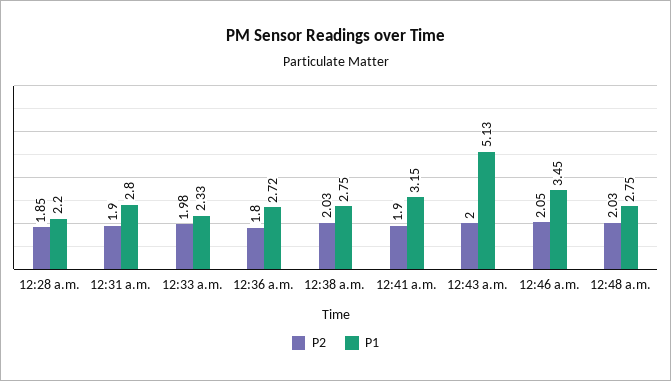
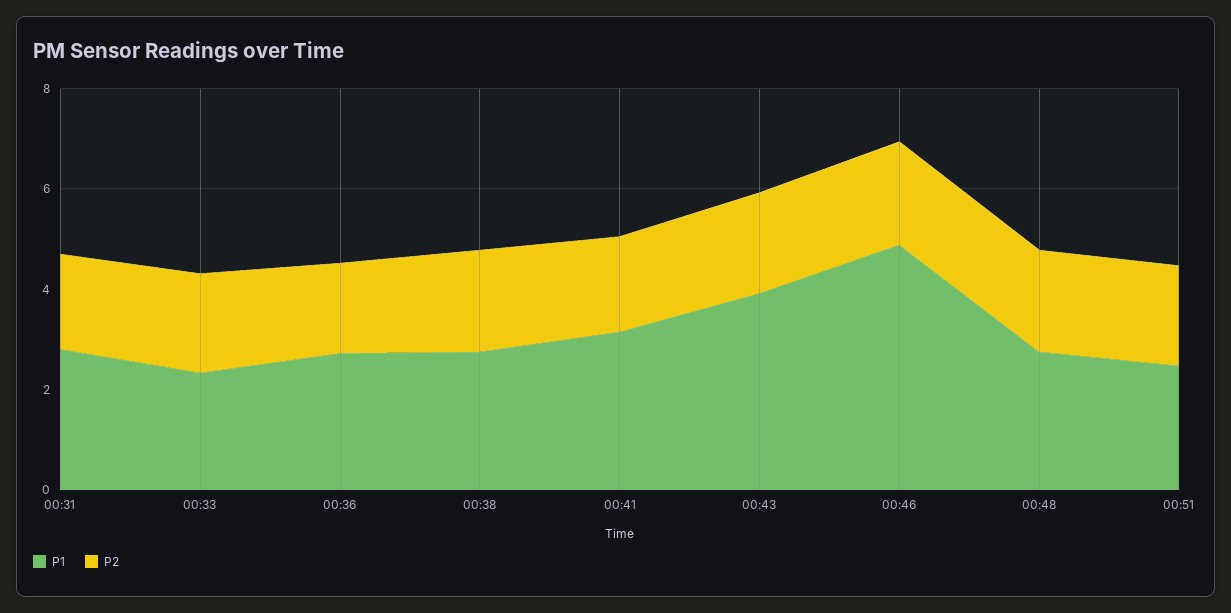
P2, 12:28 a.m.: 1.85 -> none
P1, 12:28 a.m.: 2.2 -> none
P1, 12:43 a.m.: 5.13 -> 4
P1, 12:46 a.m.: 3.45 -> 5
P1, 00:51: none -> 2.5
P2, 00:51: none -> 2

